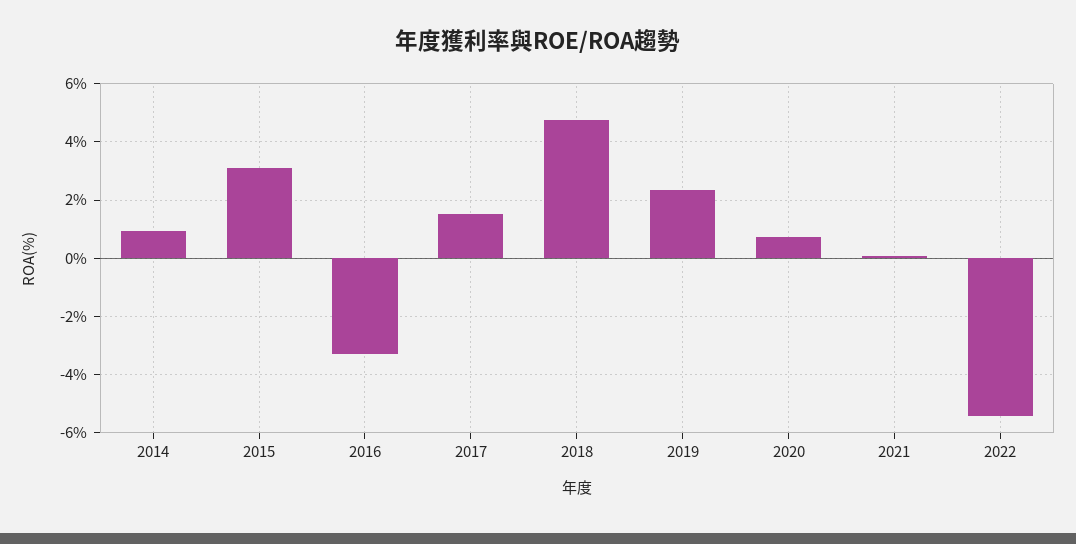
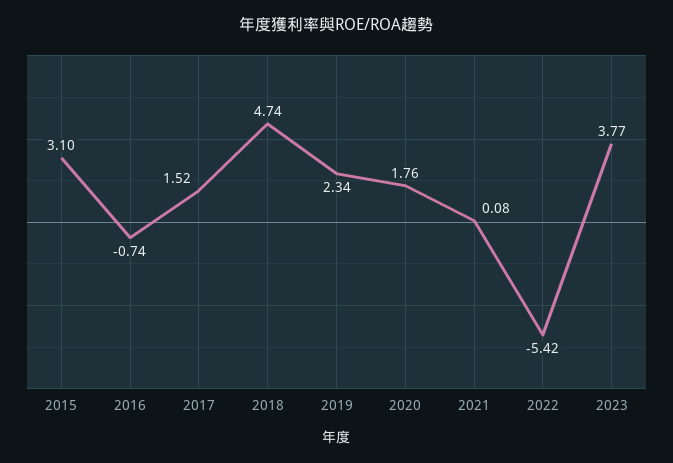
2014: 1 -> none
2016: -3.25 -> -0.74
2020: 0.75 -> 1.76
2023: none -> 3.77

